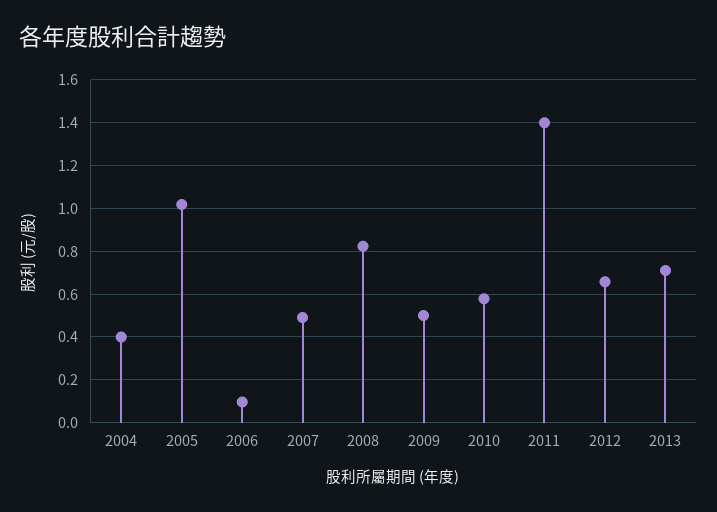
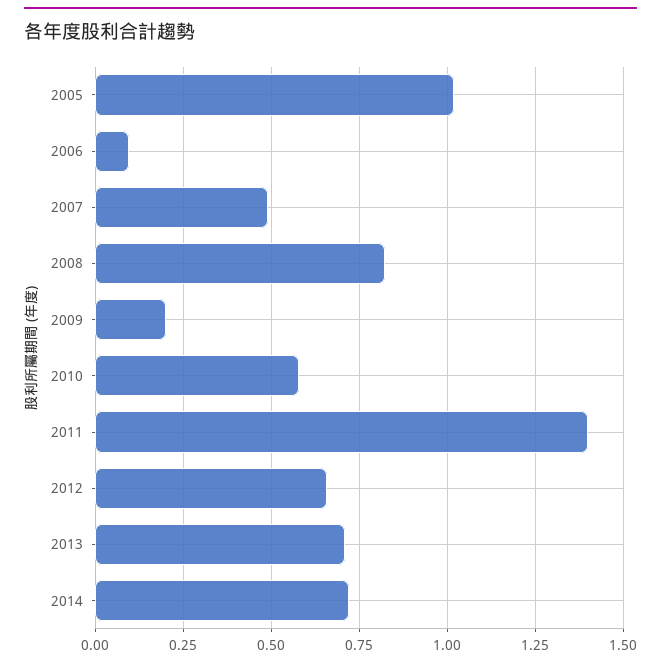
2004: 0.4 -> none
2009: 0.5 -> 0.2
2014: none -> 0.725

